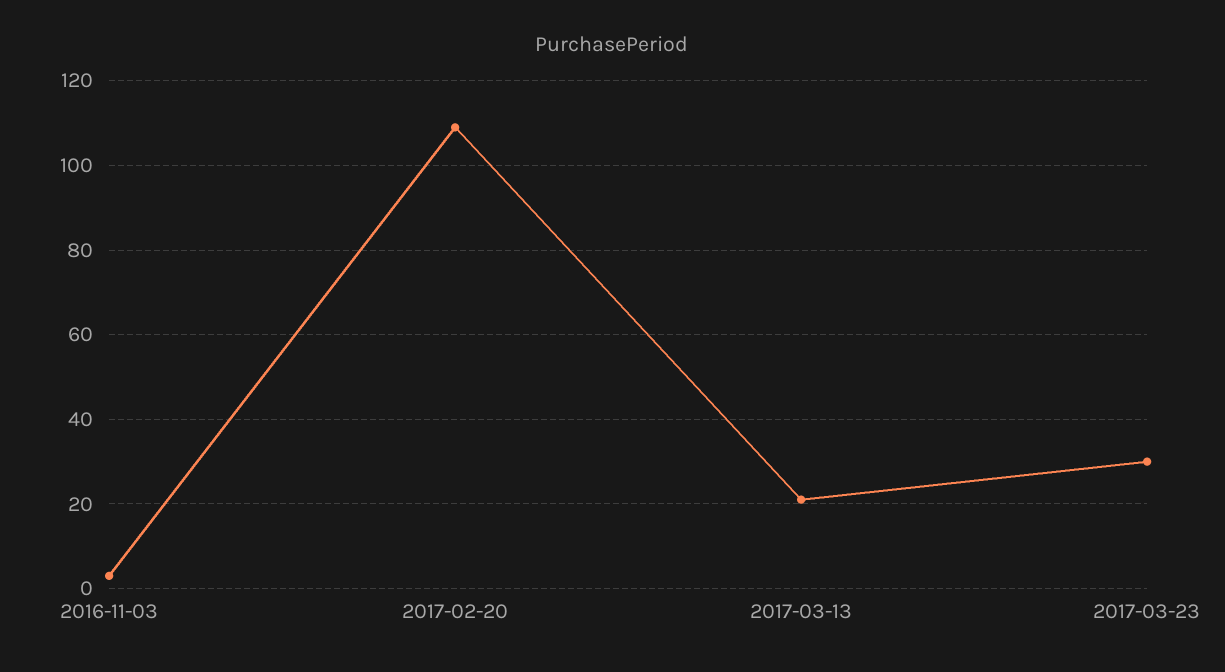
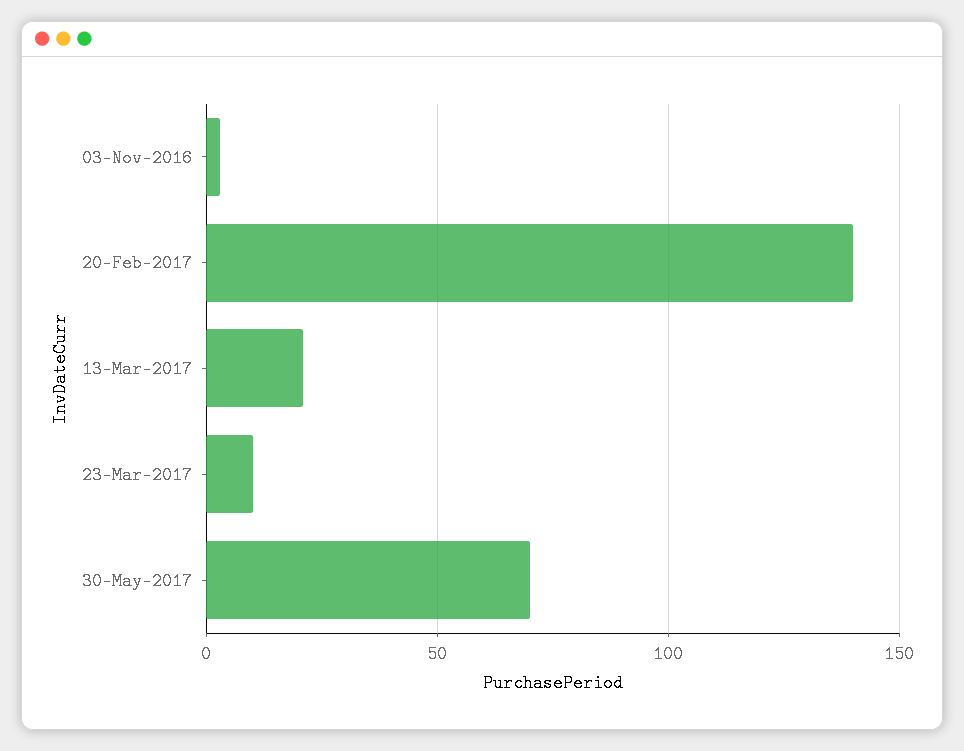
2017-02-20: 110 -> 140
2017-03-23: 30 -> 10
30-May-2017: none -> 70

